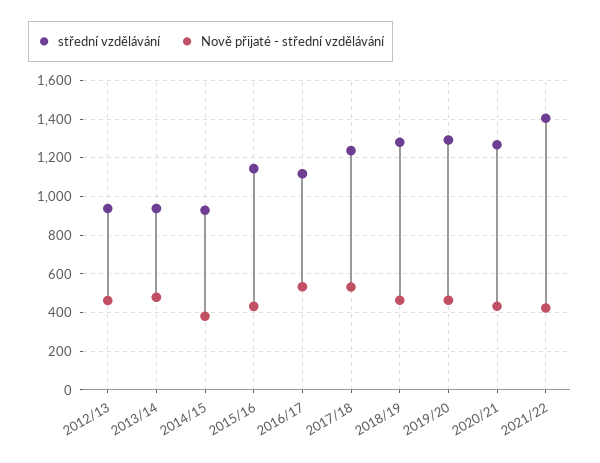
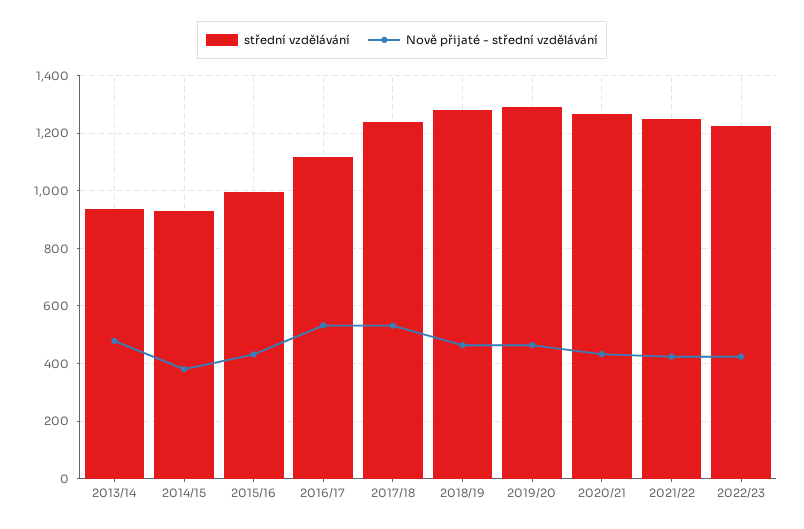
střední vzdělávání, 2012/13: 950 -> none
Nově přijaté - střední vzdělávání, 2012/13: 450 -> none
střední vzdělávání, 2015/16: 1150 -> 1000
střední vzdělávání, 2021/22: 1400 -> 1250
střední vzdělávání, 2022/23: none -> 1225
Nově přijaté - střední vzdělávání, 2022/23: none -> 425

